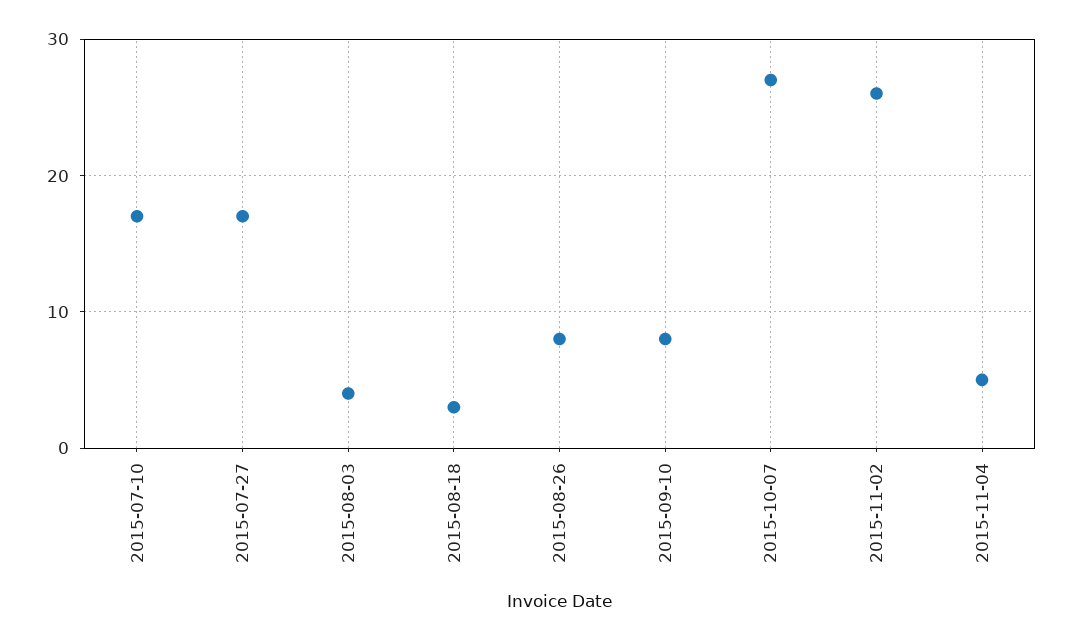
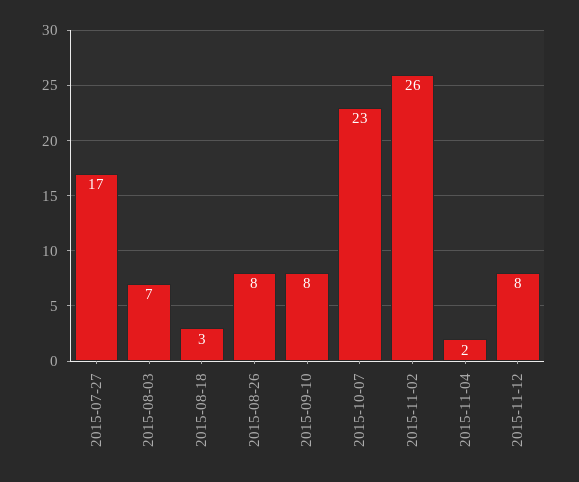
2015-07-10: 17 -> none
2015-08-03: 4 -> 7
2015-10-07: 27 -> 23
2015-11-04: 5 -> 2
2015-11-12: none -> 8

